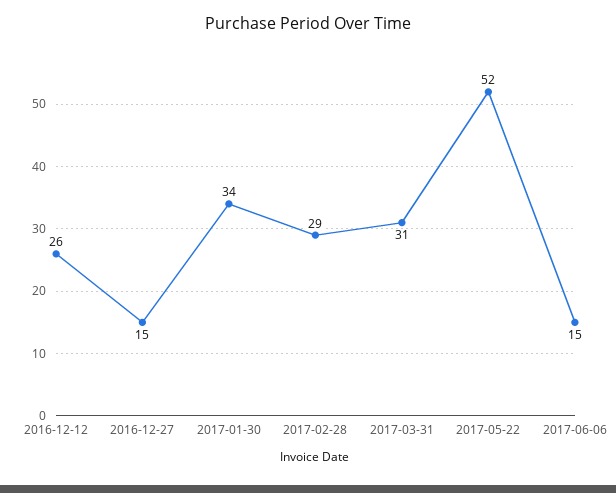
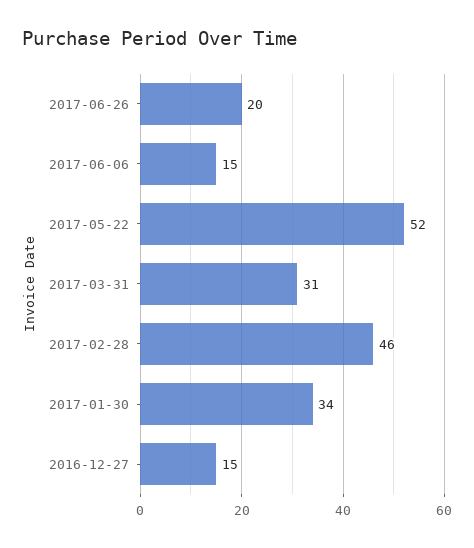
2016-12-12: 26 -> none
2017-02-28: 29 -> 46
2017-06-26: none -> 20

